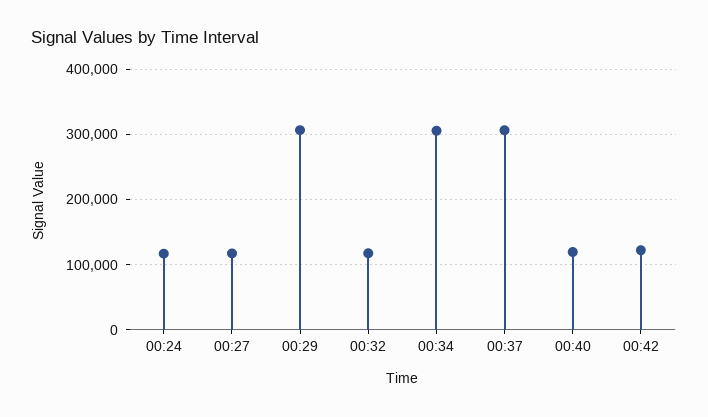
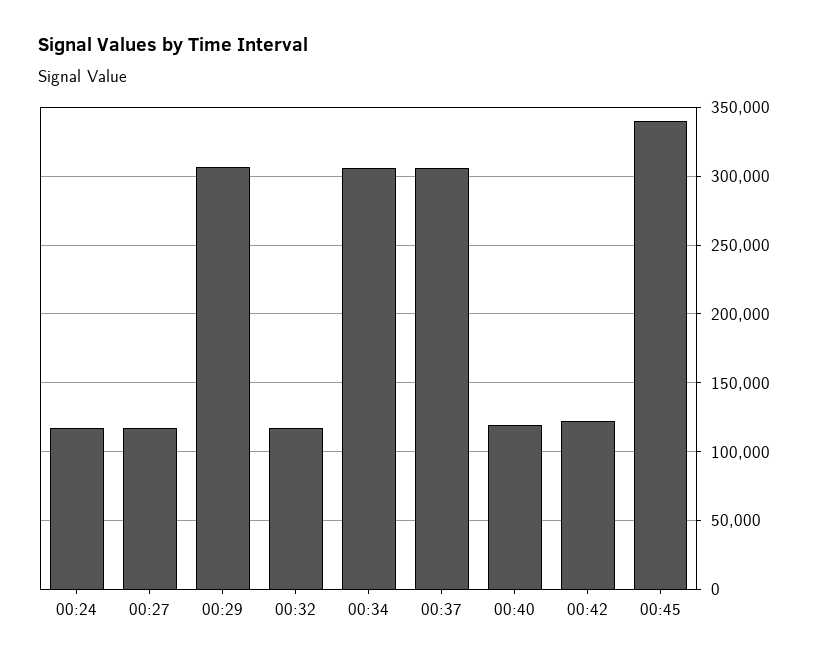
00:45: none -> 340000

